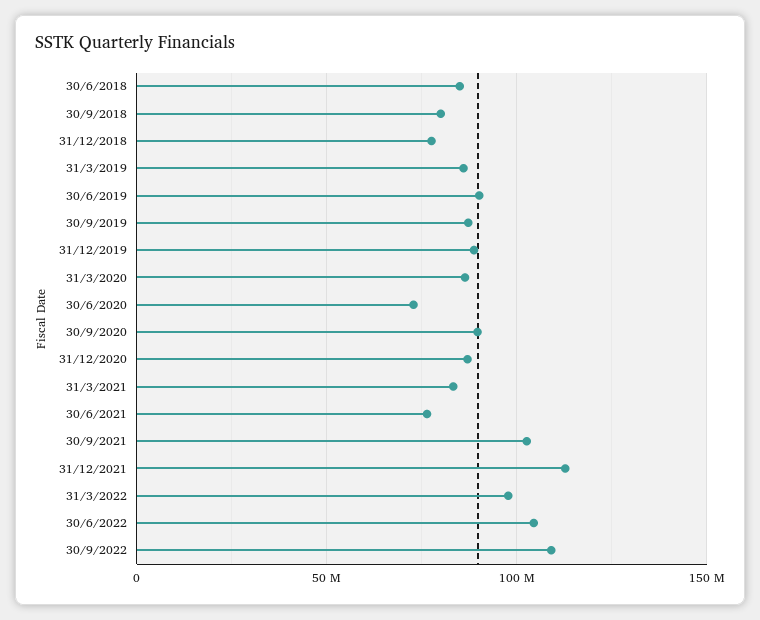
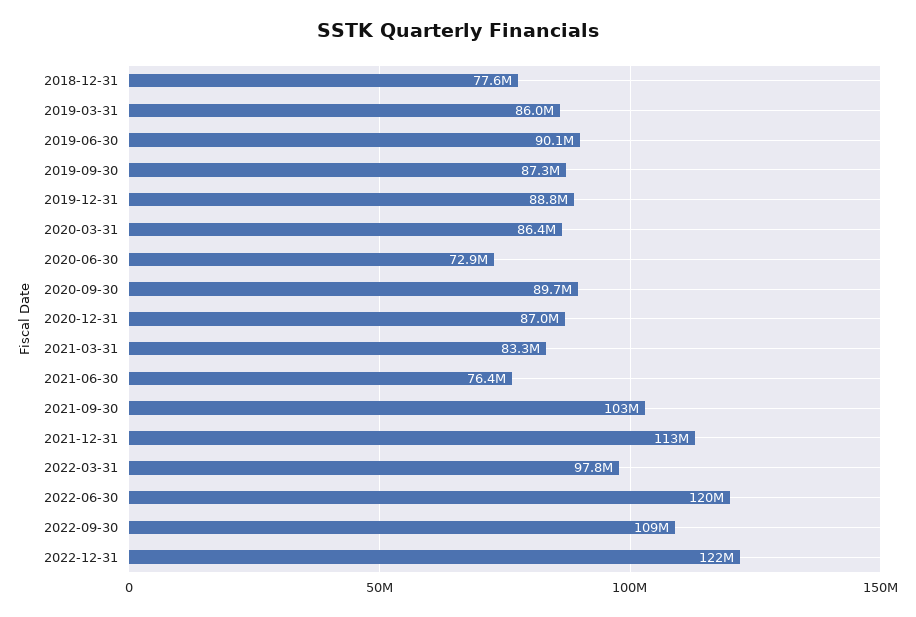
30/6/2018: 85000000 -> none
30/9/2018: 80000000 -> none
30/6/2022: 105000000 -> 120000000
2022-12-31: none -> 122000000

